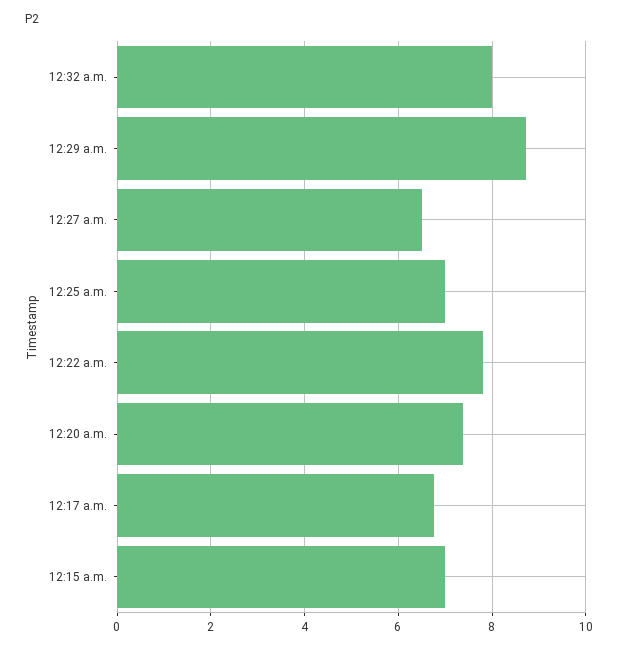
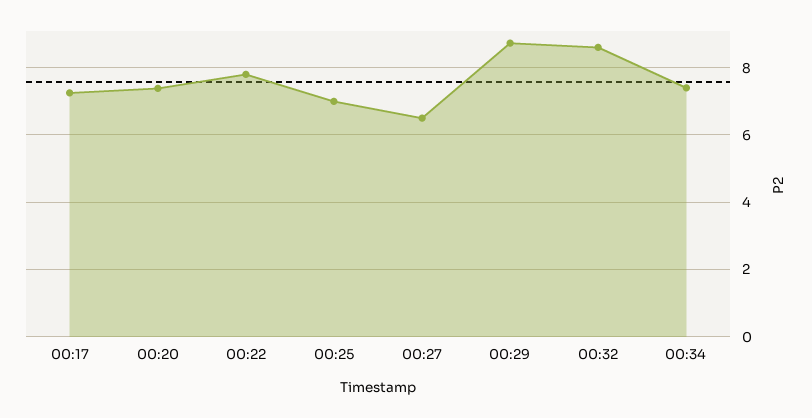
12:32 a.m.: 8 -> 8.6
12:17 a.m.: 6.8 -> 7.2
12:15 a.m.: 7 -> none
00:34: none -> 7.4

